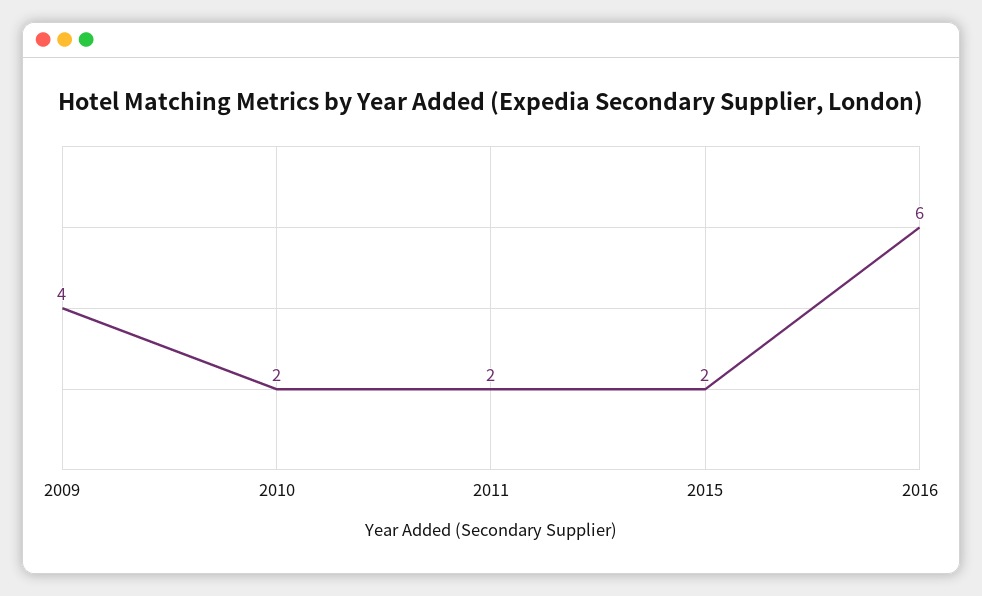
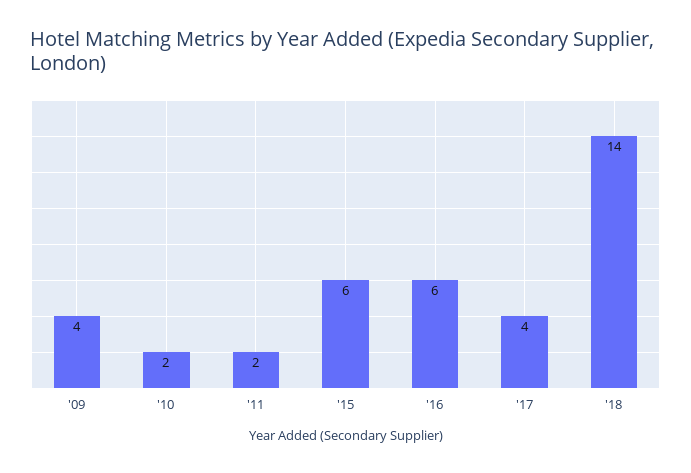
2015: 2 -> 6
'17: none -> 4
'18: none -> 14

